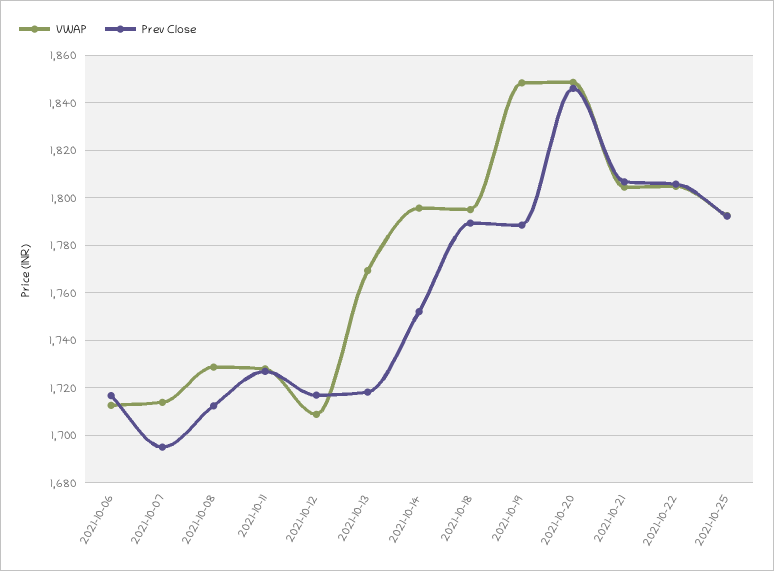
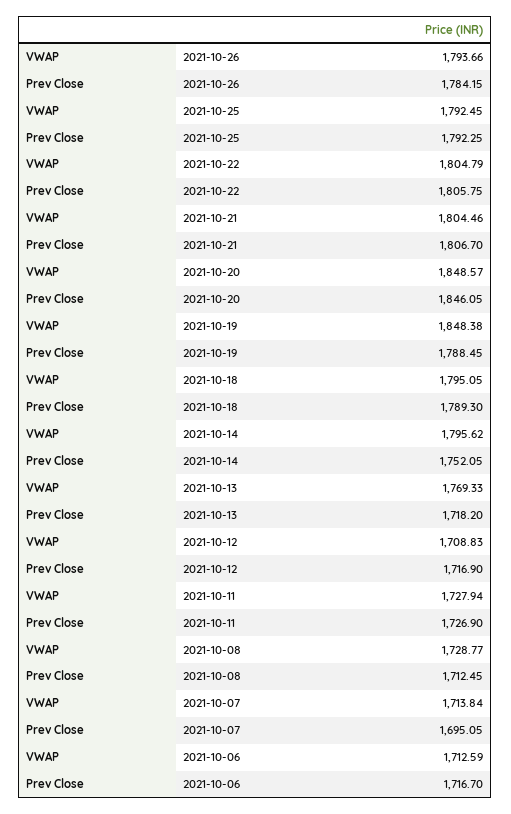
VWAP, 2021-10-26: none -> 1793.66
Prev Close, 2021-10-26: none -> 1784.15

